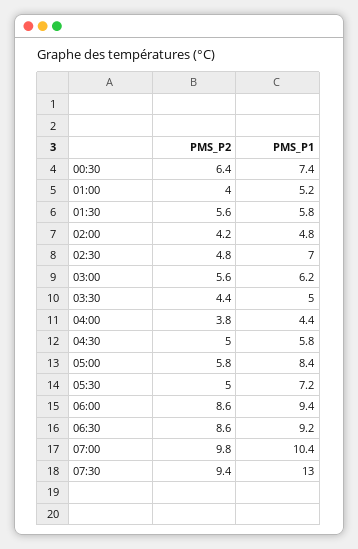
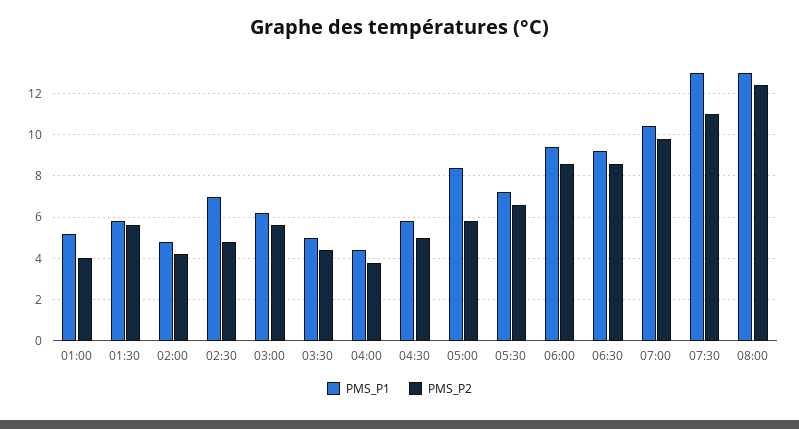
PMS_P2, 00:30: 6.4 -> none
PMS_P1, 00:30: 7.4 -> none
PMS_P2, 05:30: 5 -> 6.5
PMS_P2, 07:30: 9.4 -> 11
PMS_P1, 08:00: none -> 13
PMS_P2, 08:00: none -> 12.5

